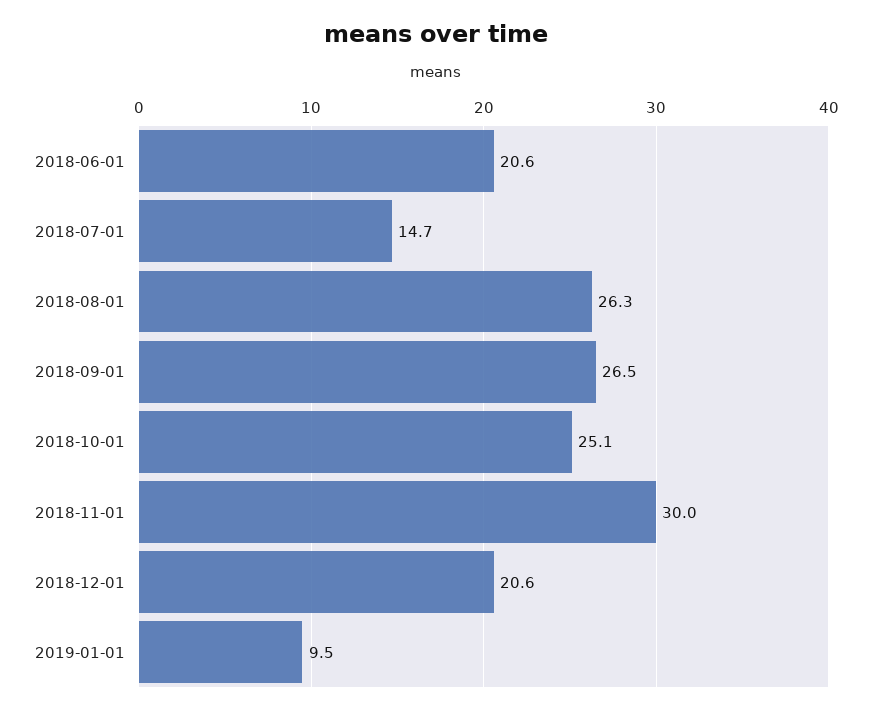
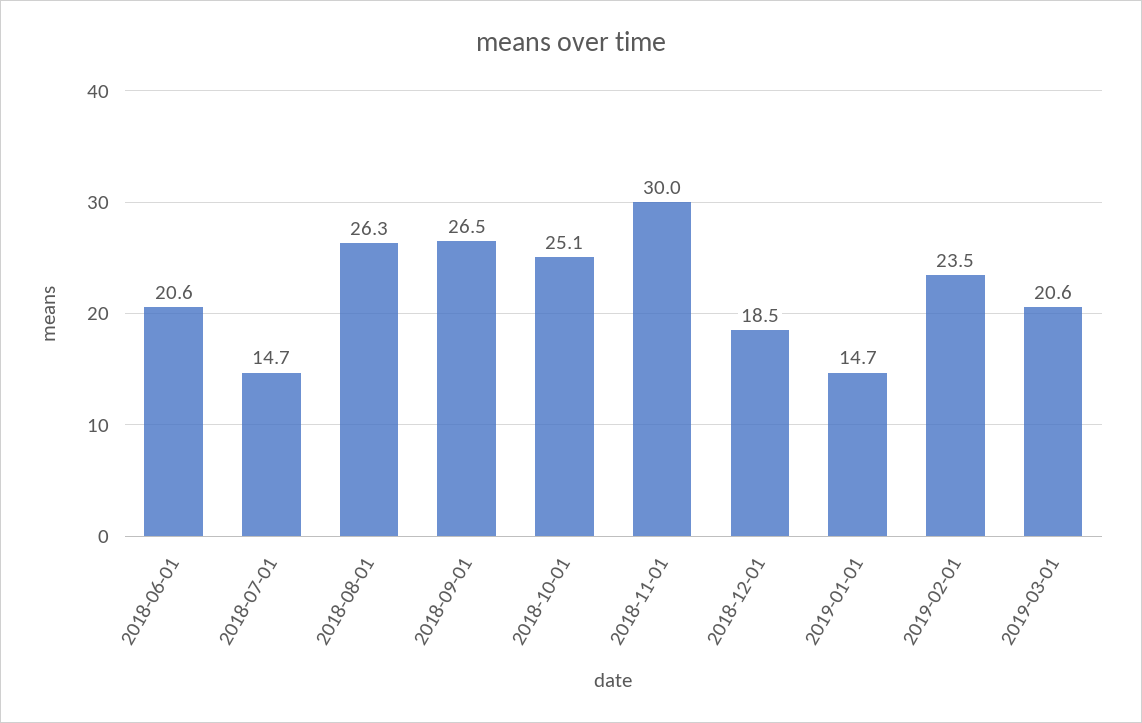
2018-12-01: 20.6 -> 18.5
2019-01-01: 9.5 -> 14.7
2019-02-01: none -> 23.5
2019-03-01: none -> 20.6

